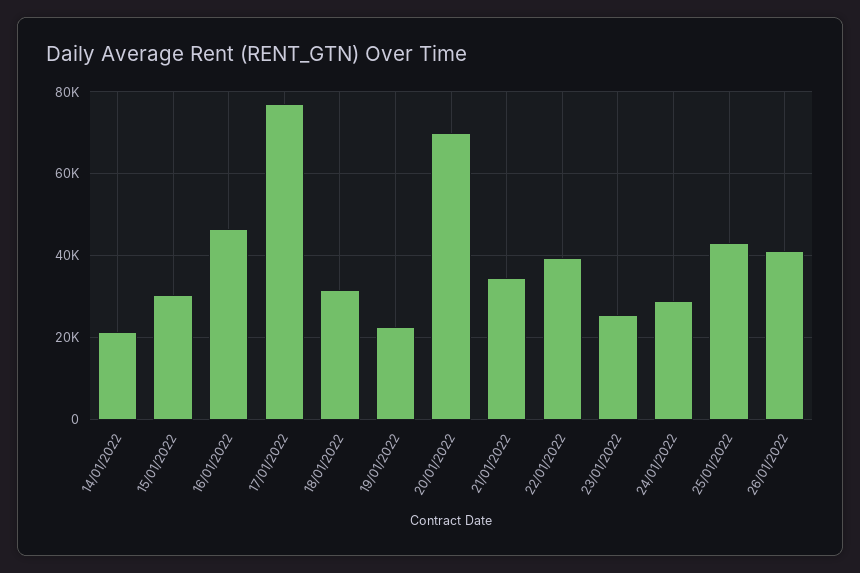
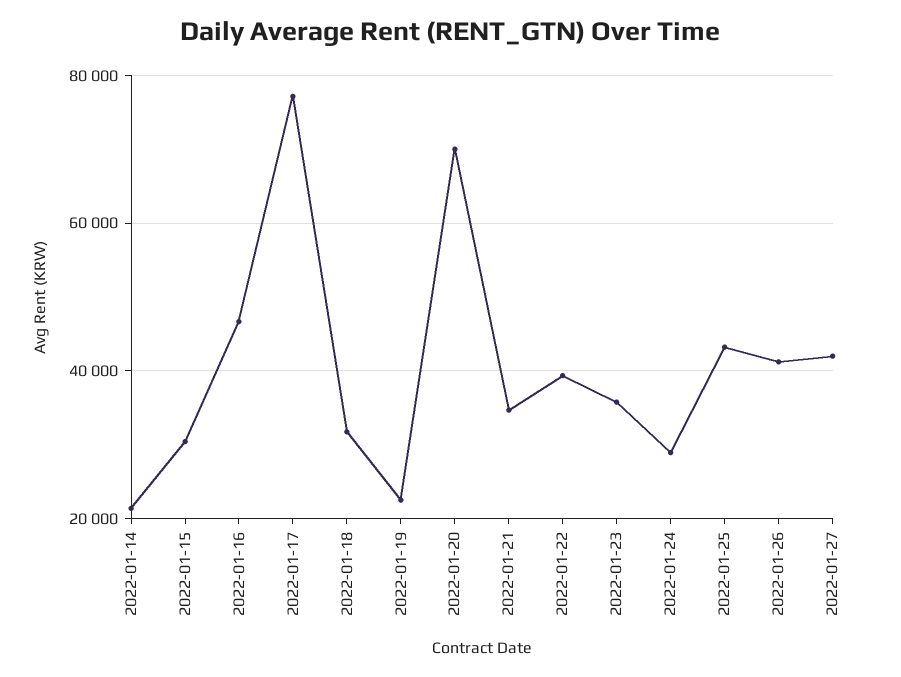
23/01/2022: 26000 -> 36000
2022-01-27: none -> 42000

